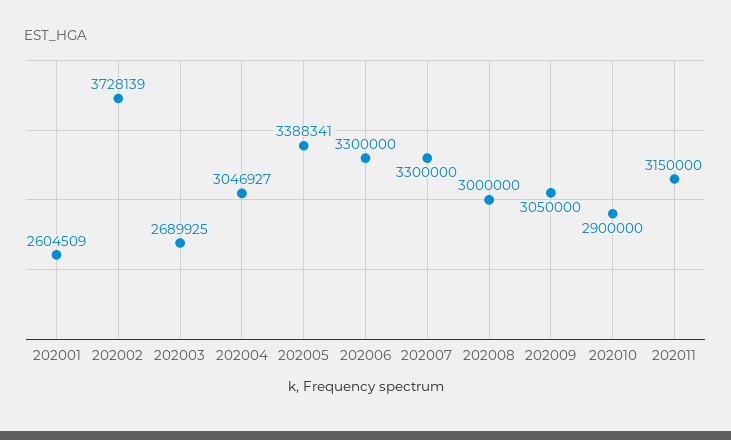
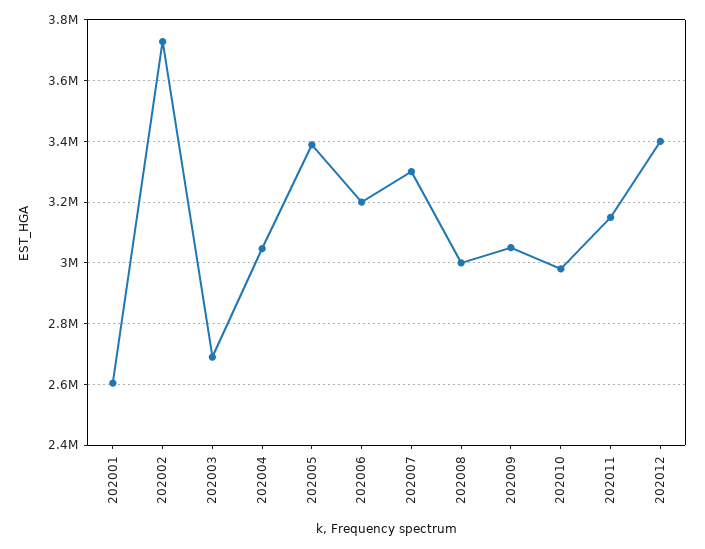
202006: 3300000 -> 3200000
202010: 2900000 -> 2980000
202012: none -> 3400000

